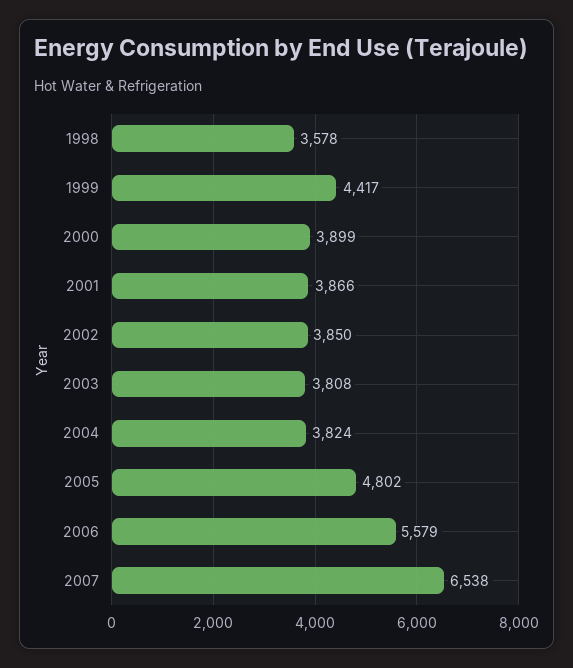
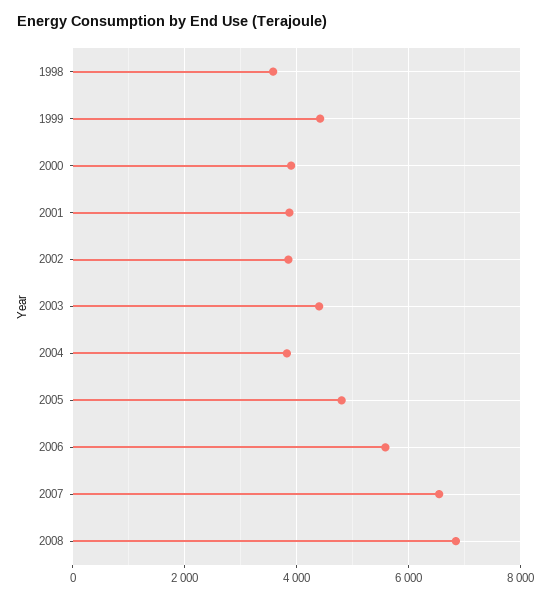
2003: 3808 -> 4400
2008: none -> 6800

